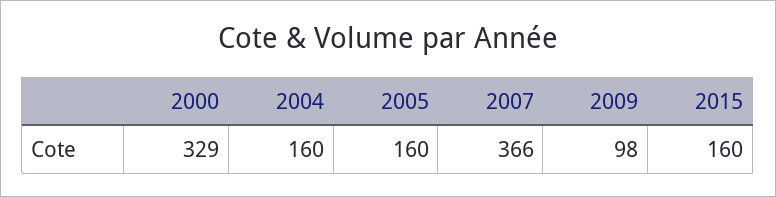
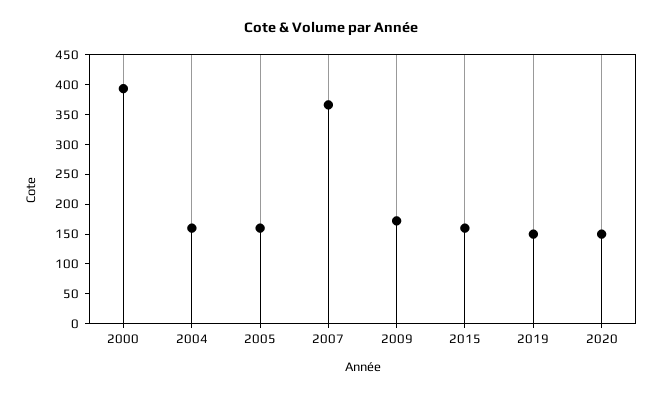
2000: 329 -> 400
2009: 98 -> 175
2019: none -> 150
2020: none -> 150

